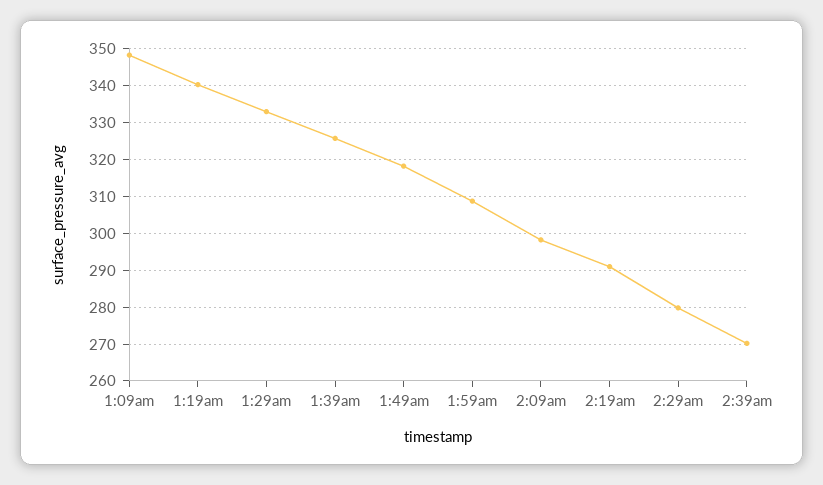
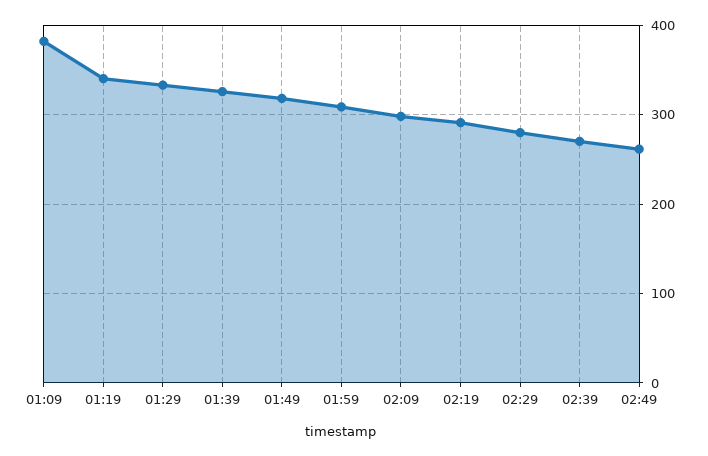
1:09am: 348 -> 380
02:49: none -> 260

